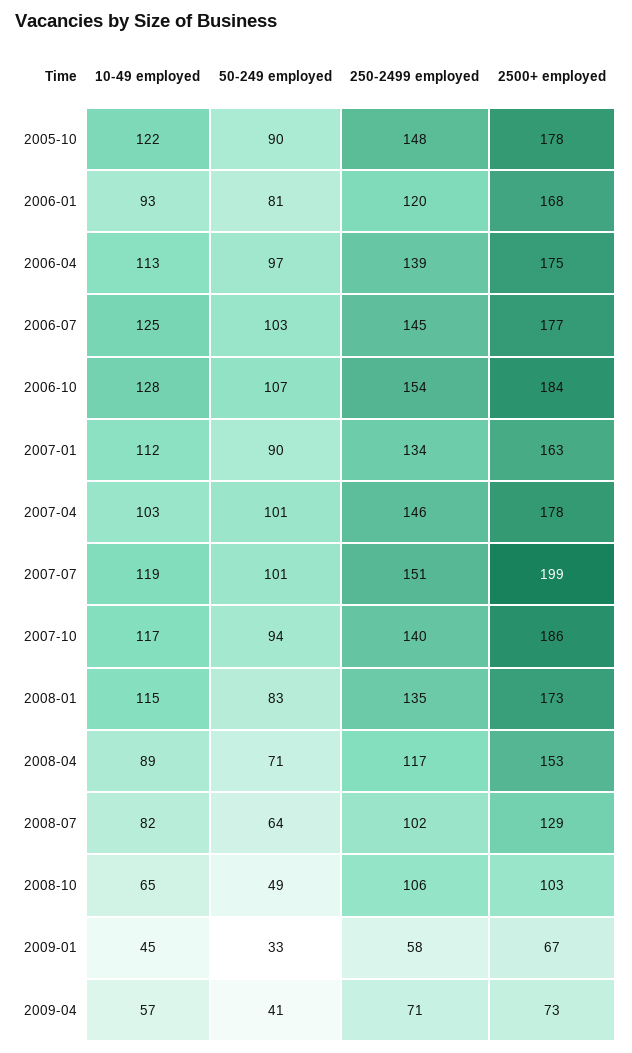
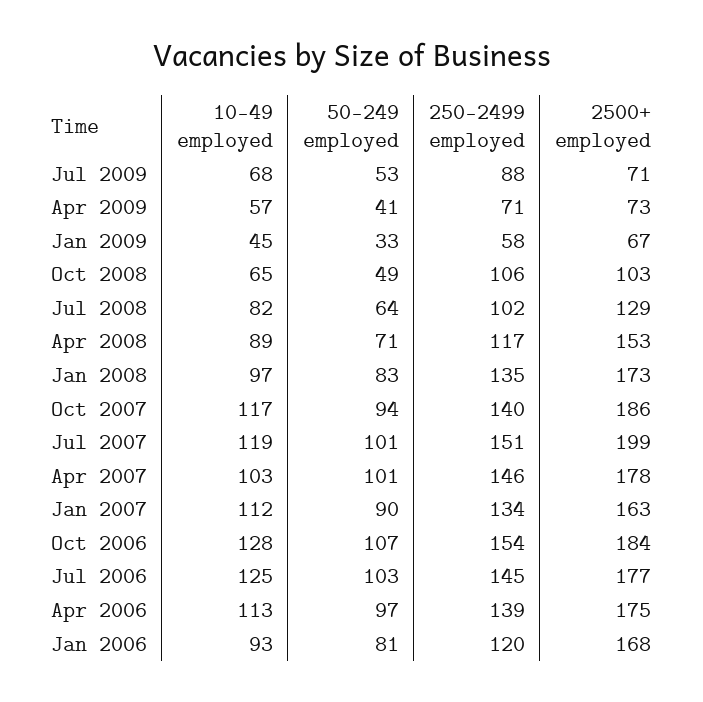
10-49 employed, 2005-10: 122 -> none
50-249 employed, 2005-10: 90 -> none
250-2499 employed, 2005-10: 148 -> none
2500+ employed, 2005-10: 178 -> none
10-49 employed, 2008-01: 115 -> 97
10-49 employed, Jul 2009: none -> 68
50-249 employed, Jul 2009: none -> 53
250-2499 employed, Jul 2009: none -> 88
2500+ employed, Jul 2009: none -> 71

